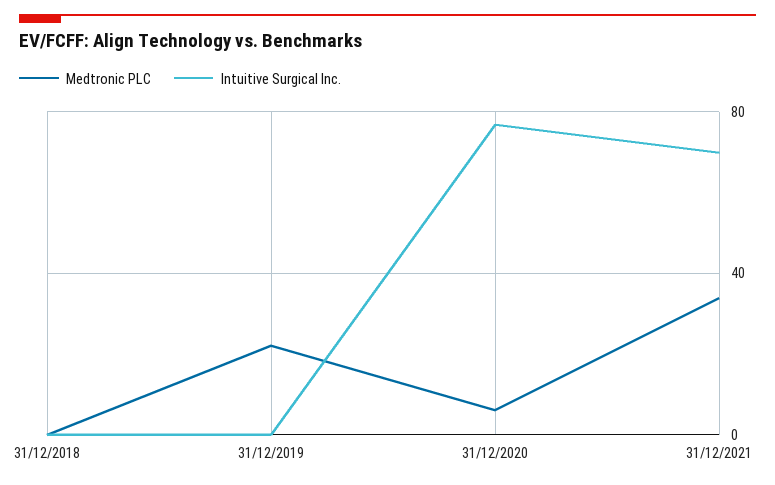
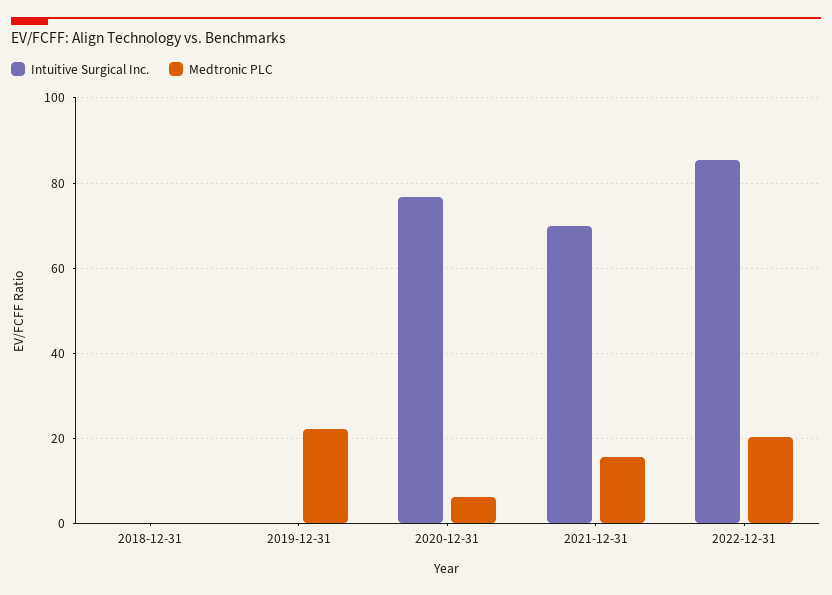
Medtronic PLC, 31/12/2021: 35 -> 16
Intuitive Surgical Inc., 2022-12-31: none -> 86
Medtronic PLC, 2022-12-31: none -> 20

